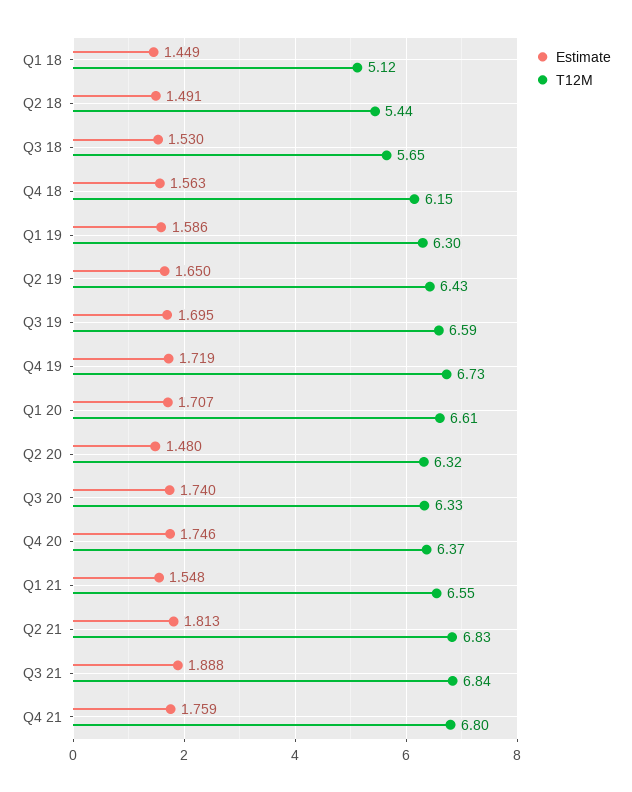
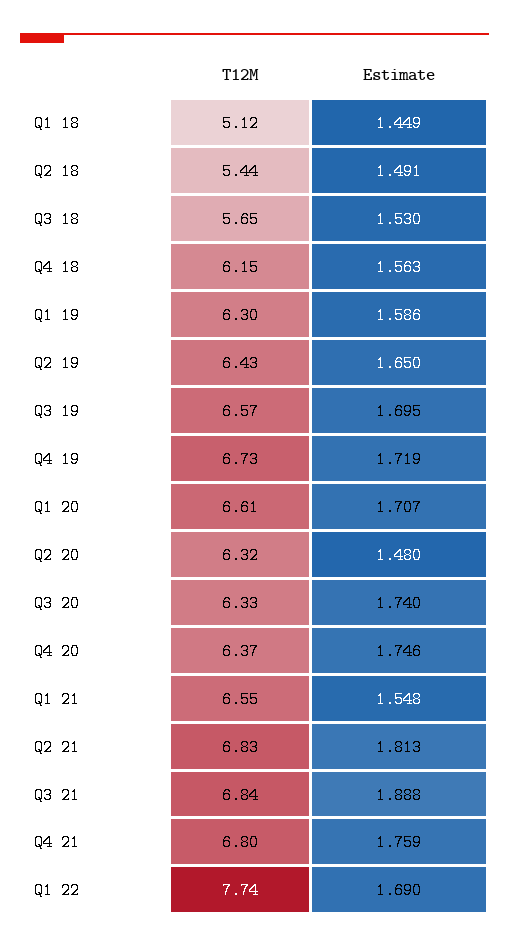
T12M, Q3 19: 6.59 -> 6.57
T12M, Q1 22: none -> 7.74
Estimate, Q1 22: none -> 1.69

